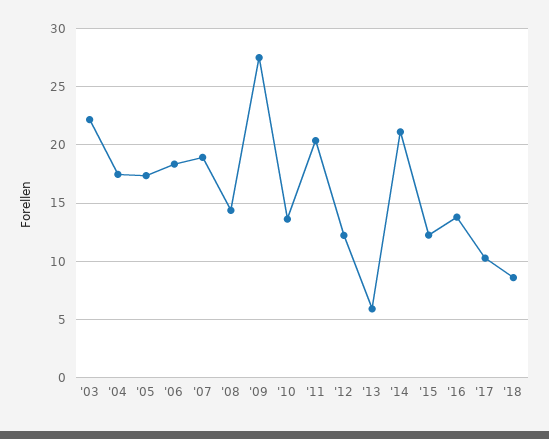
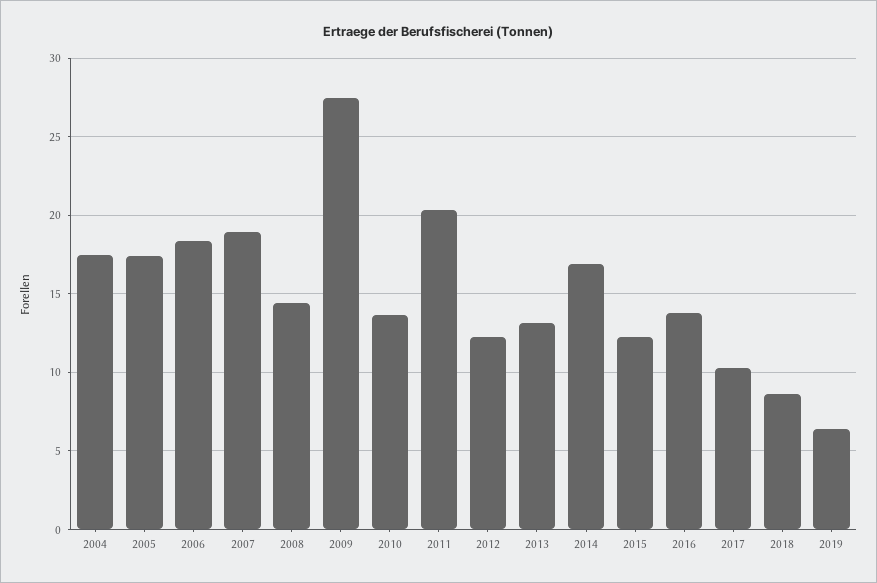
'03: 22 -> none
'13: 6 -> 13
'14: 21 -> 17
2019: none -> 6.5

